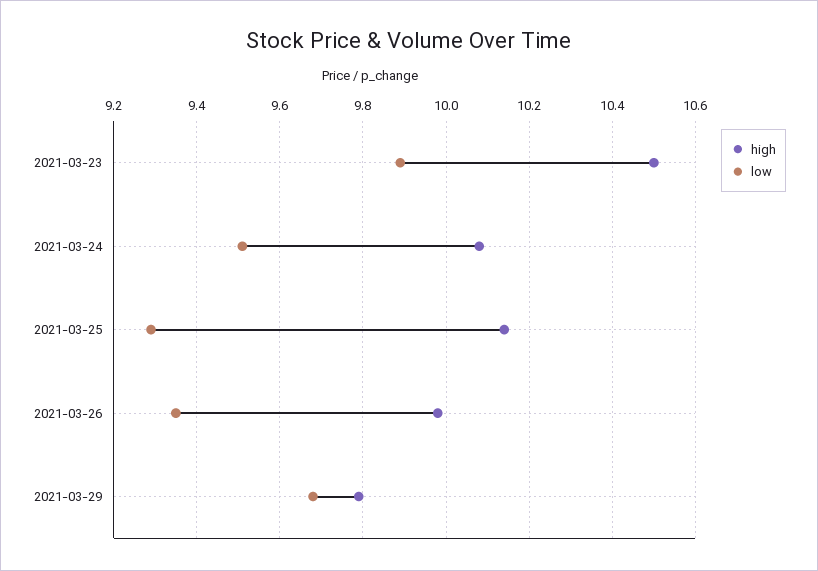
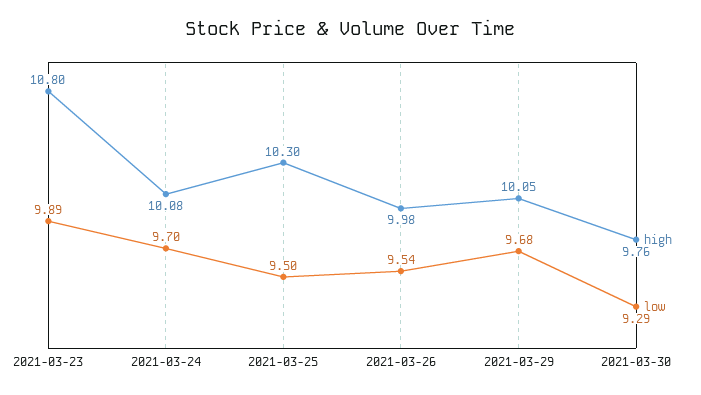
high, 2021-03-23: 10.5 -> 10.8
low, 2021-03-24: 9.5 -> 9.7
high, 2021-03-25: 10.15 -> 10.3
low, 2021-03-25: 9.3 -> 9.5
low, 2021-03-26: 9.35 -> 9.54
high, 2021-03-29: 9.8 -> 10.05
high, 2021-03-30: none -> 9.76
low, 2021-03-30: none -> 9.29

